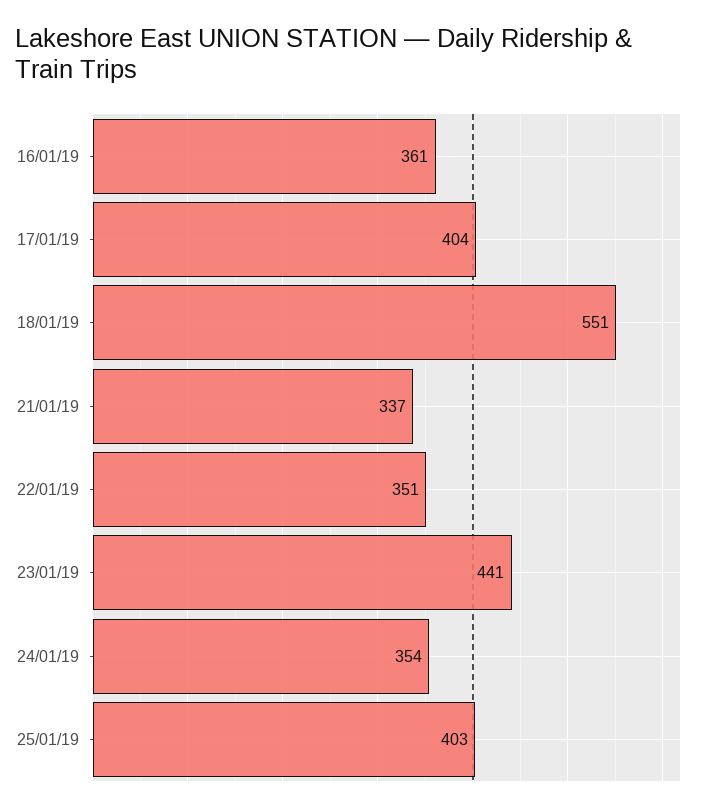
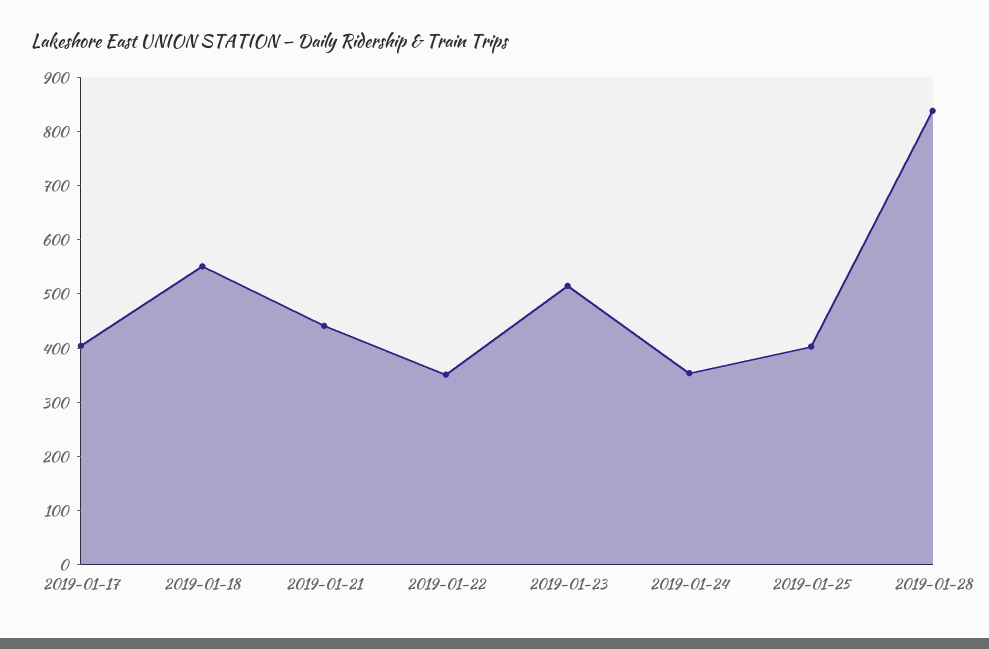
16/01/19: 361 -> none
21/01/19: 337 -> 440
23/01/19: 441 -> 520
2019-01-28: none -> 840

